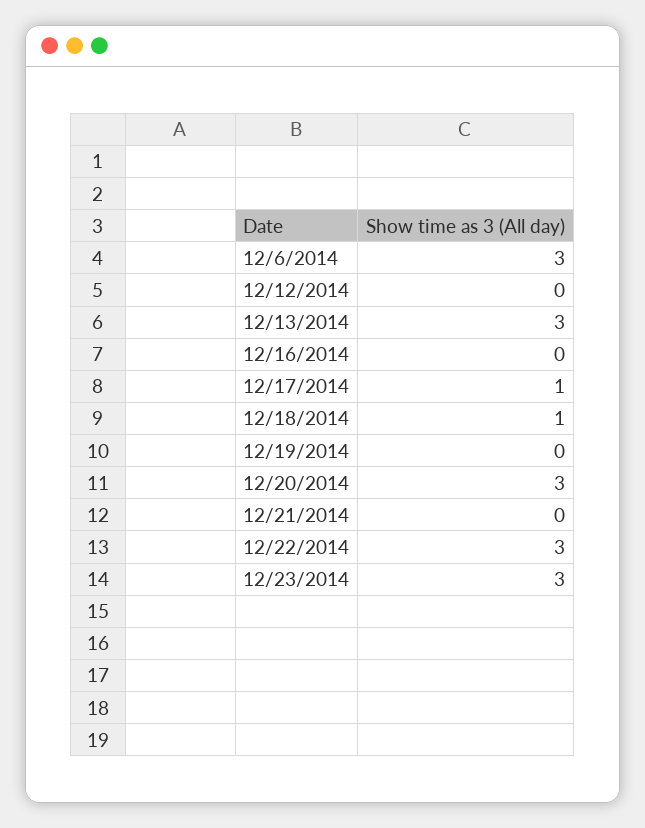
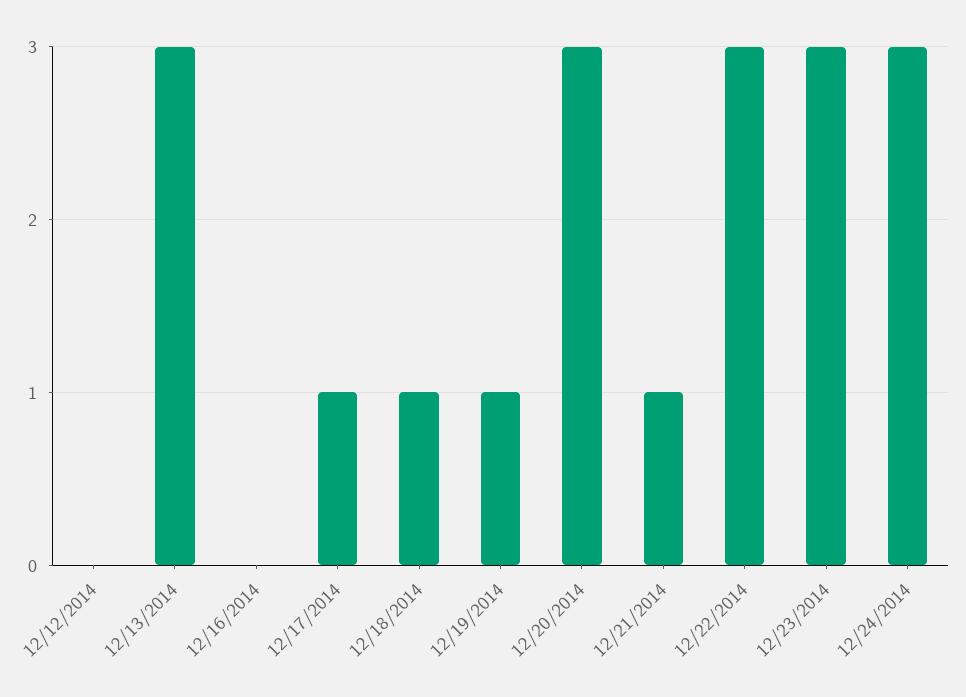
12/6/2014: 3 -> none
12/19/2014: 0 -> 1
12/21/2014: 0 -> 1
12/24/2014: none -> 3

